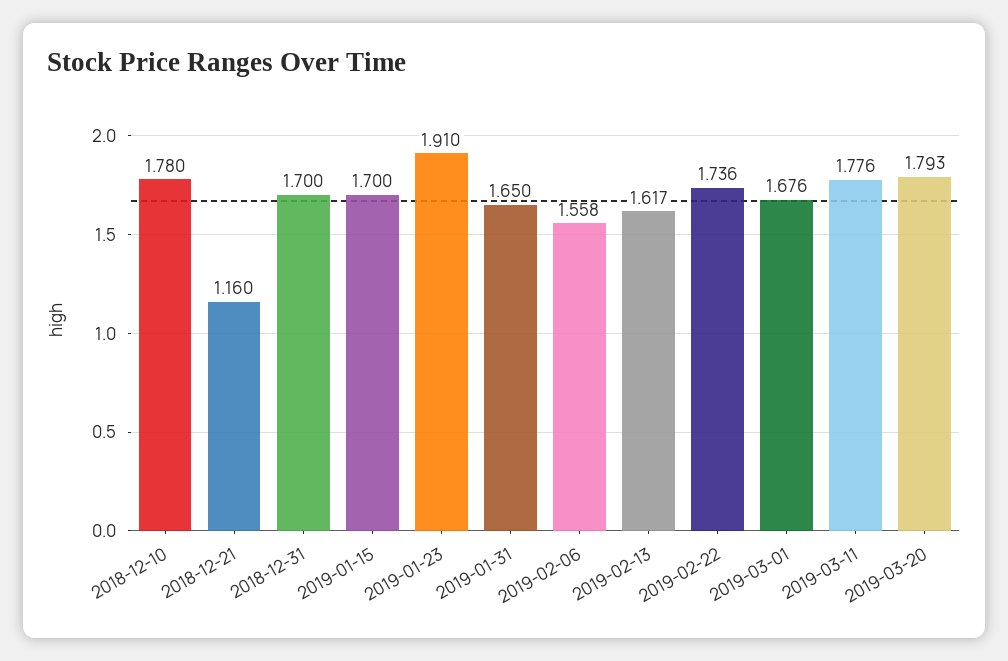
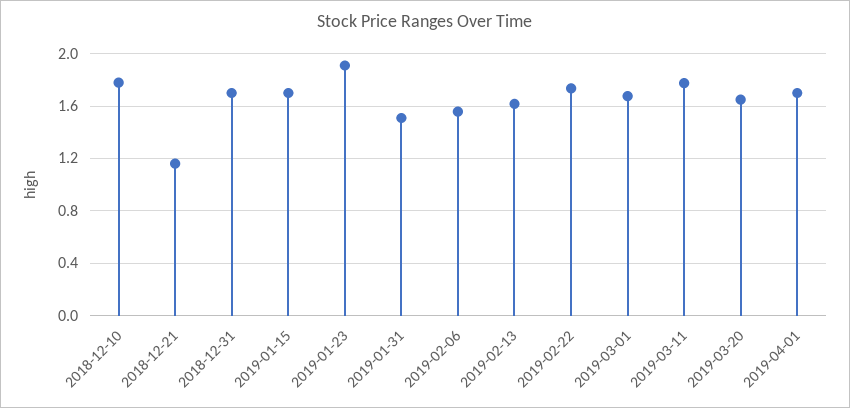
2019-01-31: 1.65 -> 1.5
2019-03-20: 1.793 -> 1.65
2019-04-01: none -> 1.7

